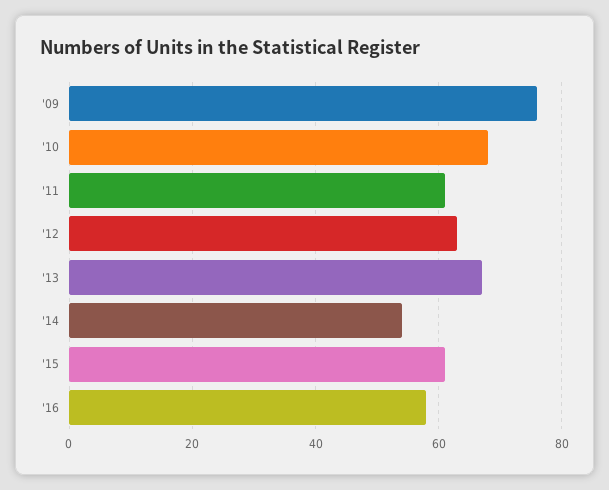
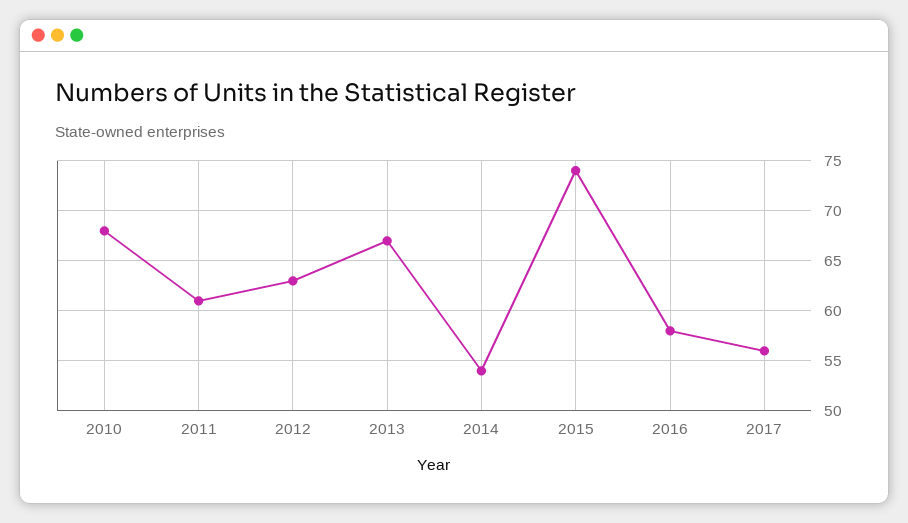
'09: 75 -> none
'15: 60 -> 74
2017: none -> 56

